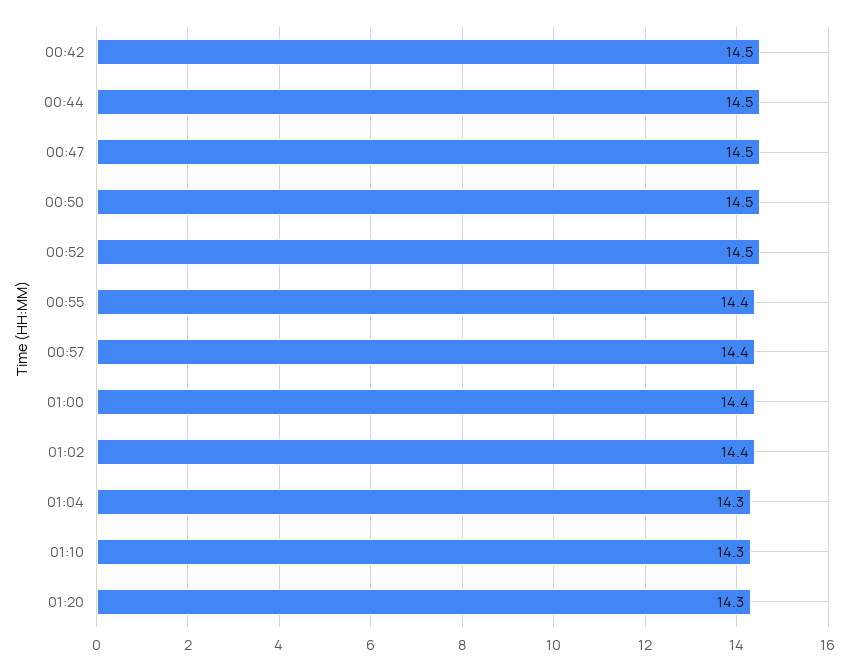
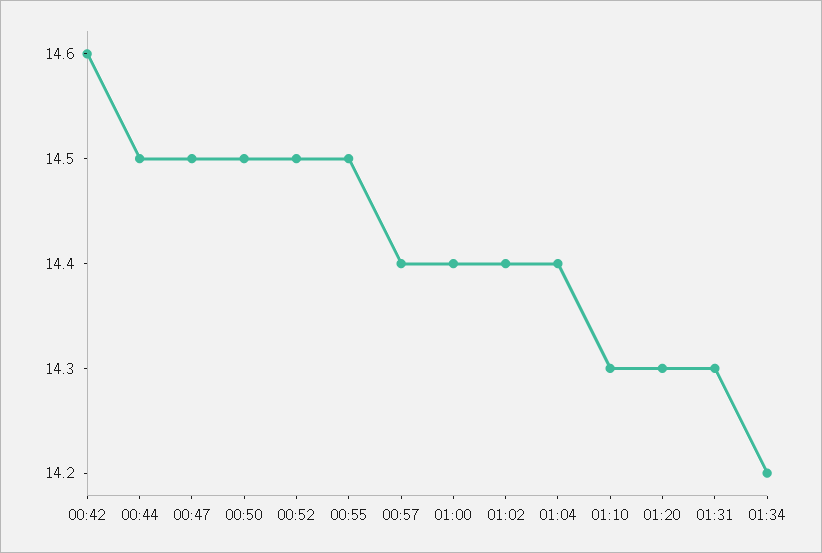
00:42: 14.5 -> 14.6
00:55: 14.4 -> 14.5
01:04: 14.3 -> 14.4
01:31: none -> 14.3
01:34: none -> 14.2

